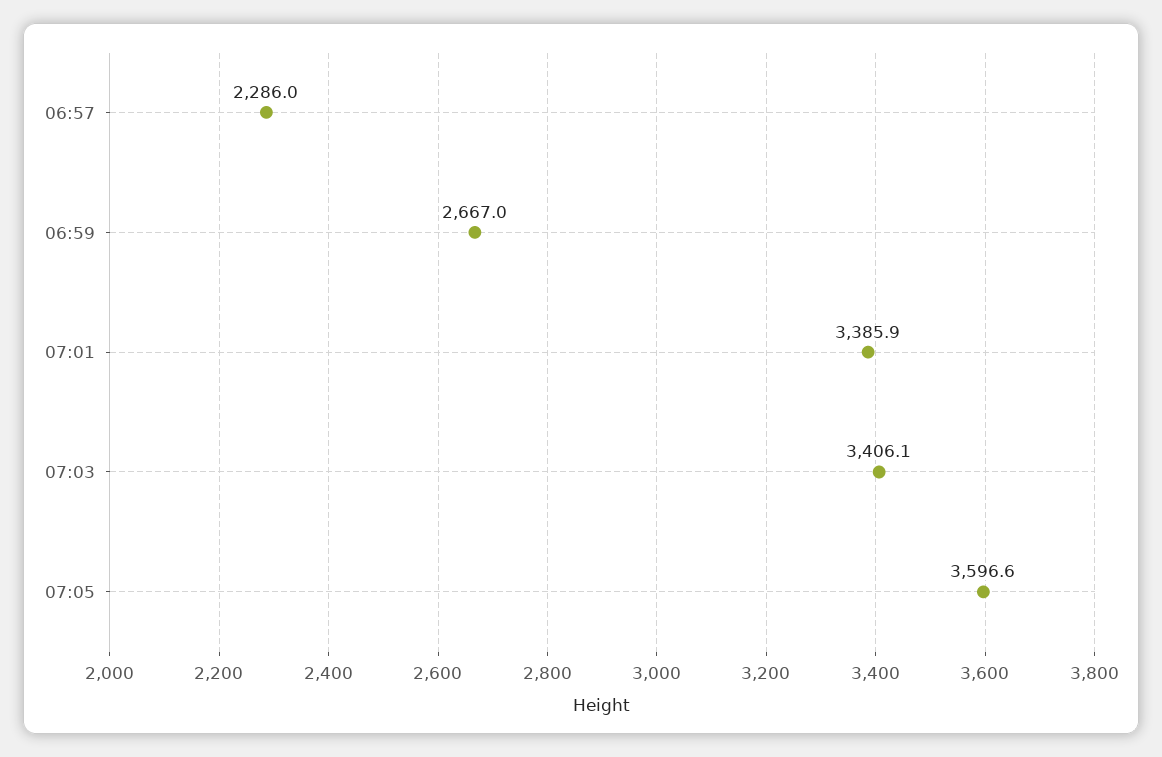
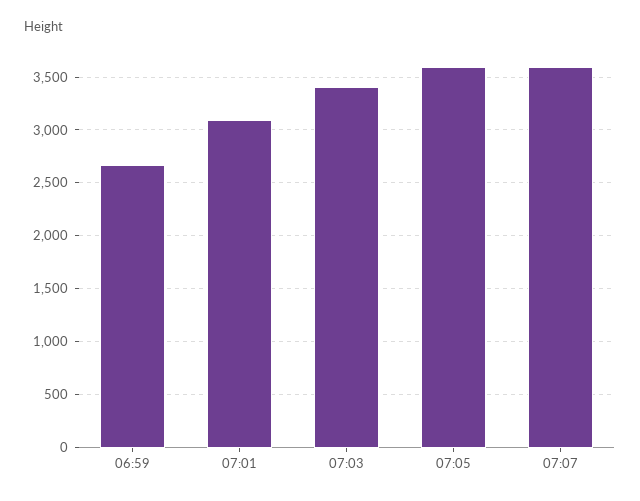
06:57: 2286 -> none
07:01: 3385.9 -> 3100
07:07: none -> 3600

